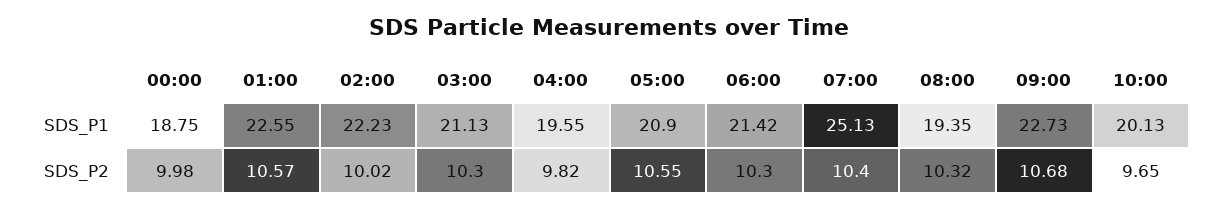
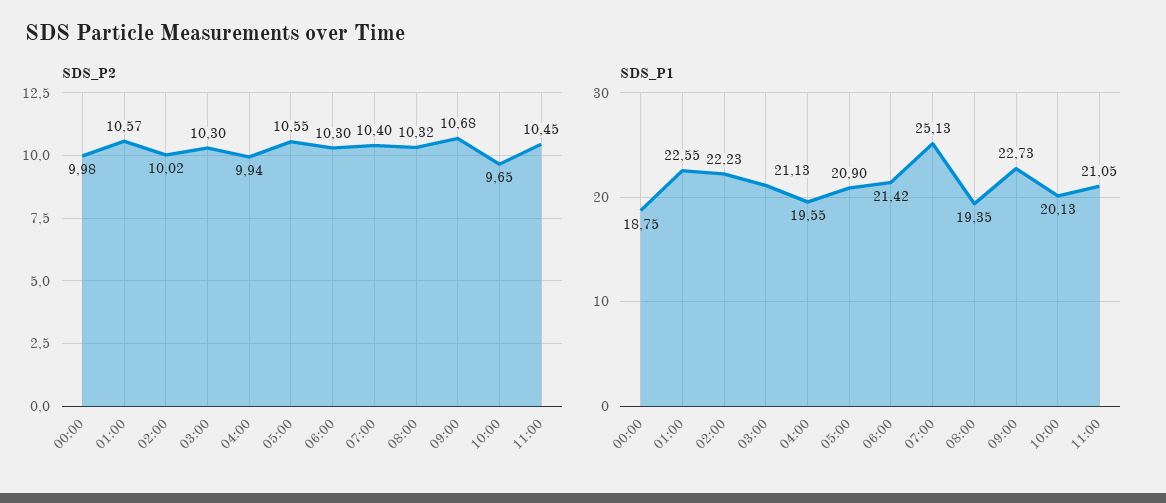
SDS_P2, 04:00: 9.82 -> 9.94
SDS_P2, 11:00: none -> 10.45
SDS_P1, 11:00: none -> 21.05

